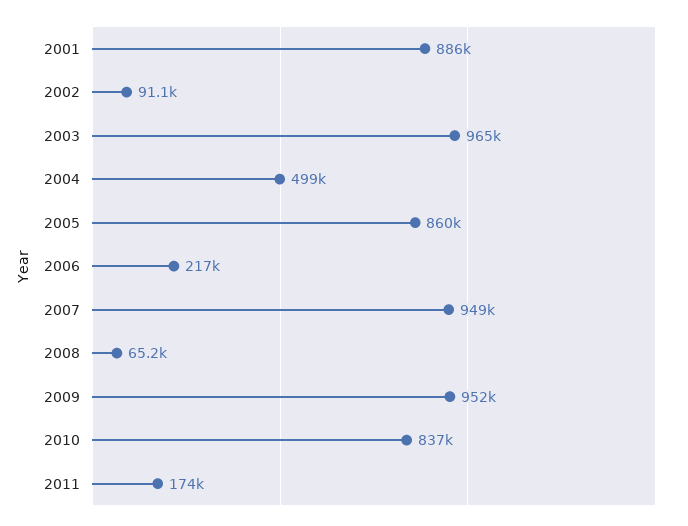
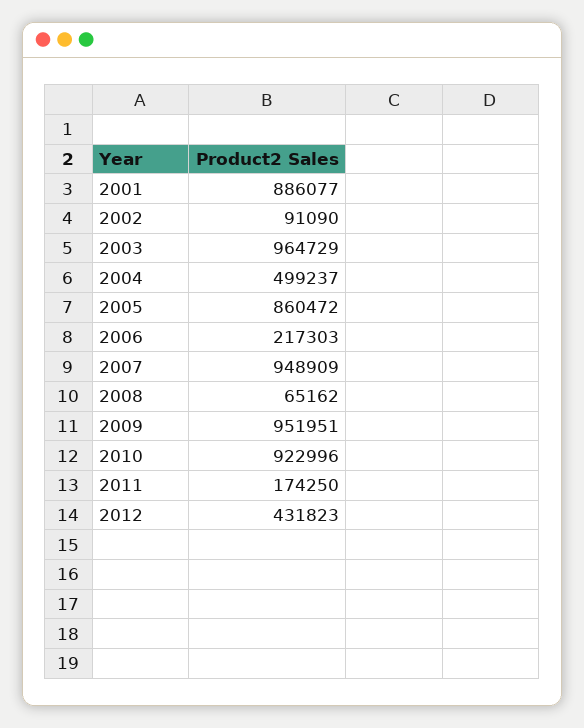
2010: 837000 -> 922996
2012: none -> 431823

